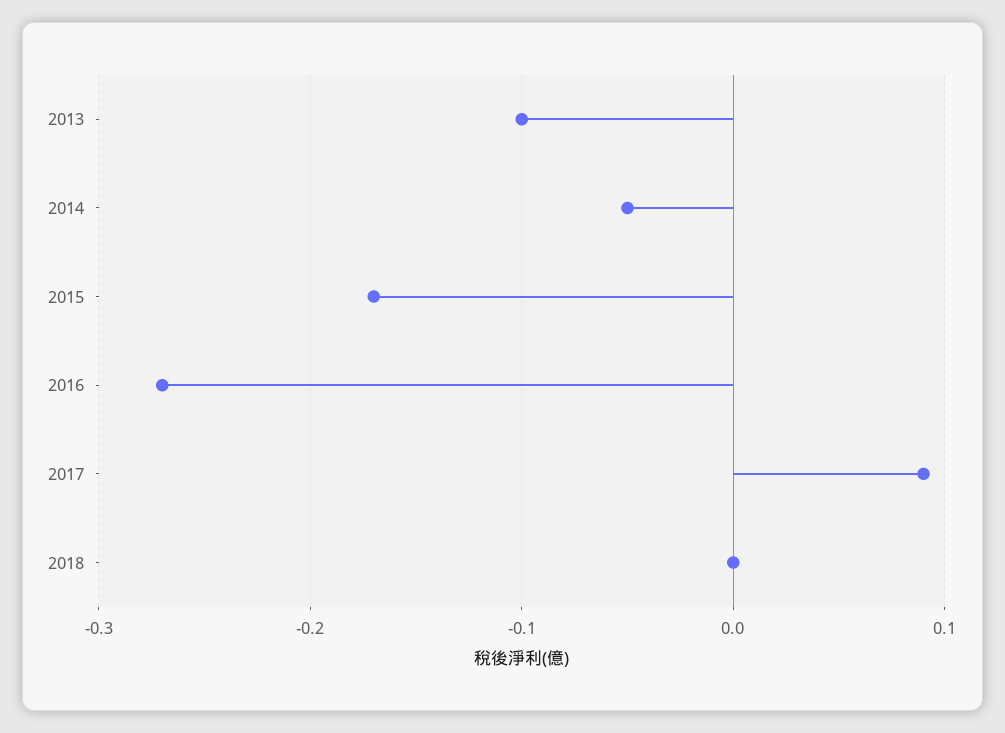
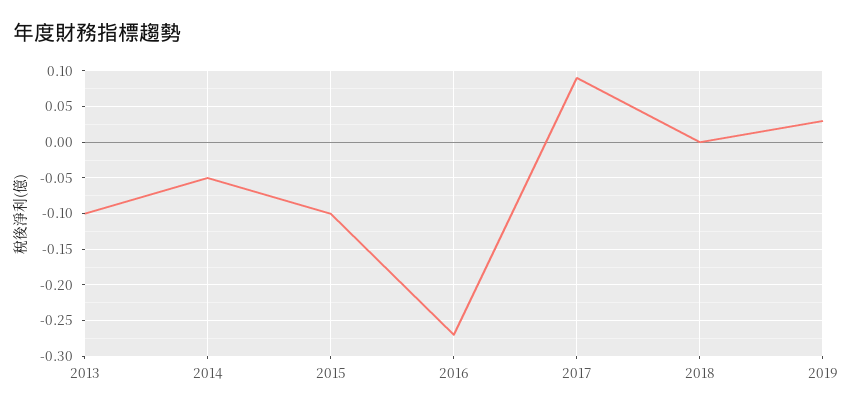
2015: -0.17 -> -0.1
2019: none -> 0.03

